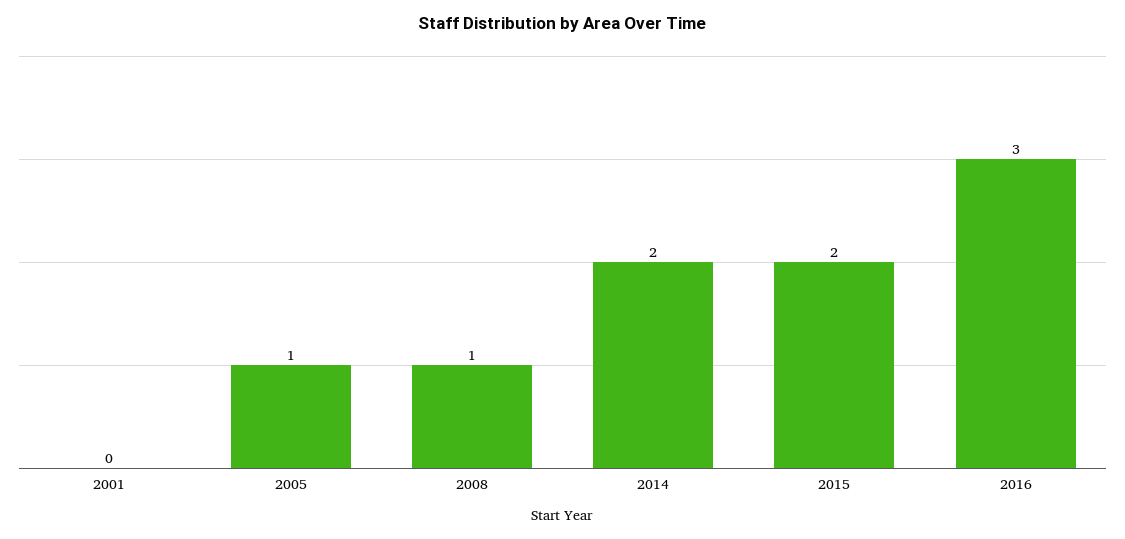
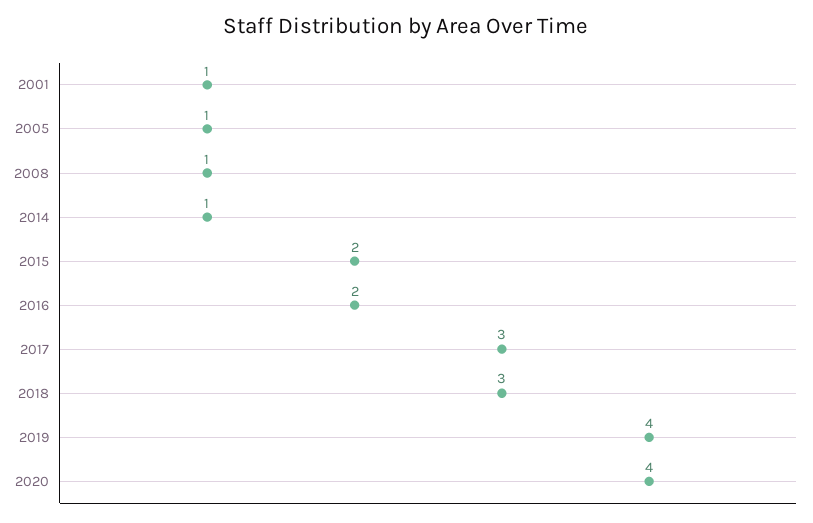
2001: 0 -> 1
2014: 2 -> 1
2016: 3 -> 2
2017: none -> 3
2018: none -> 3
2019: none -> 4
2020: none -> 4

